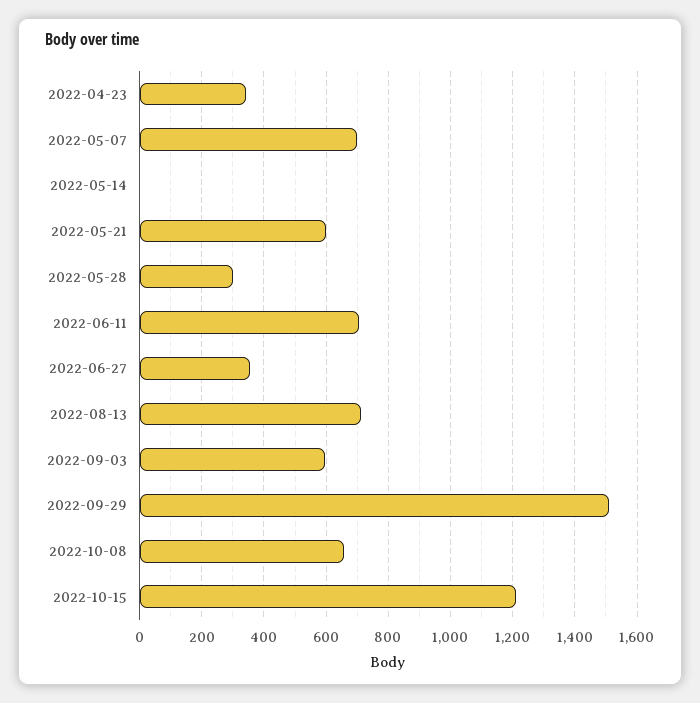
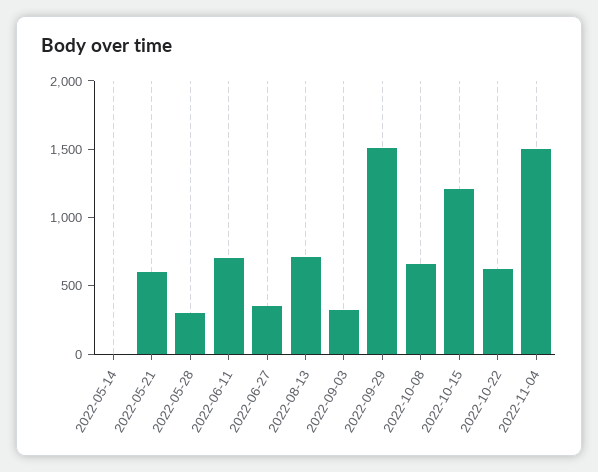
2022-04-23: 340 -> none
2022-05-07: 700 -> none
2022-09-03: 600 -> 300
2022-10-22: none -> 600
2022-11-04: none -> 1500

